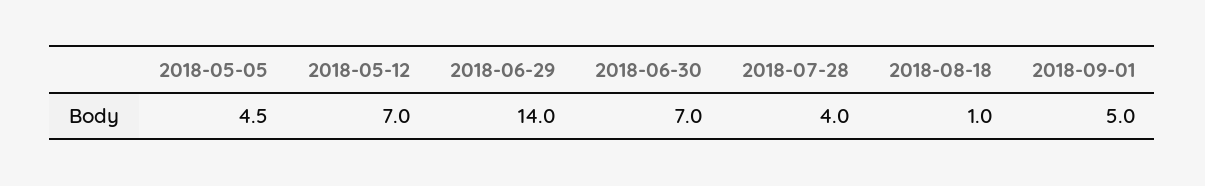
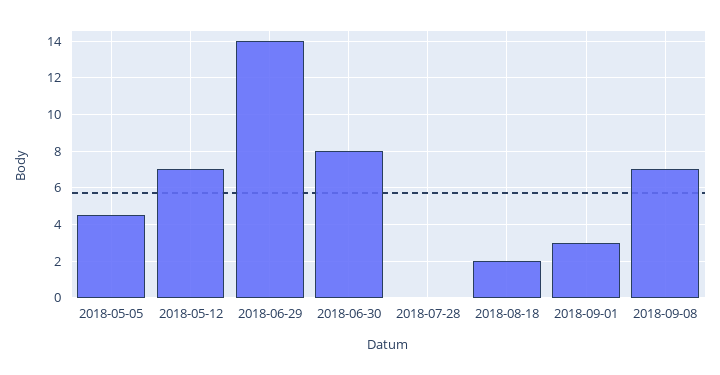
2018-06-30: 7 -> 8
2018-07-28: 4 -> 0
2018-08-18: 1 -> 2
2018-09-01: 5 -> 3
2018-09-08: none -> 7

